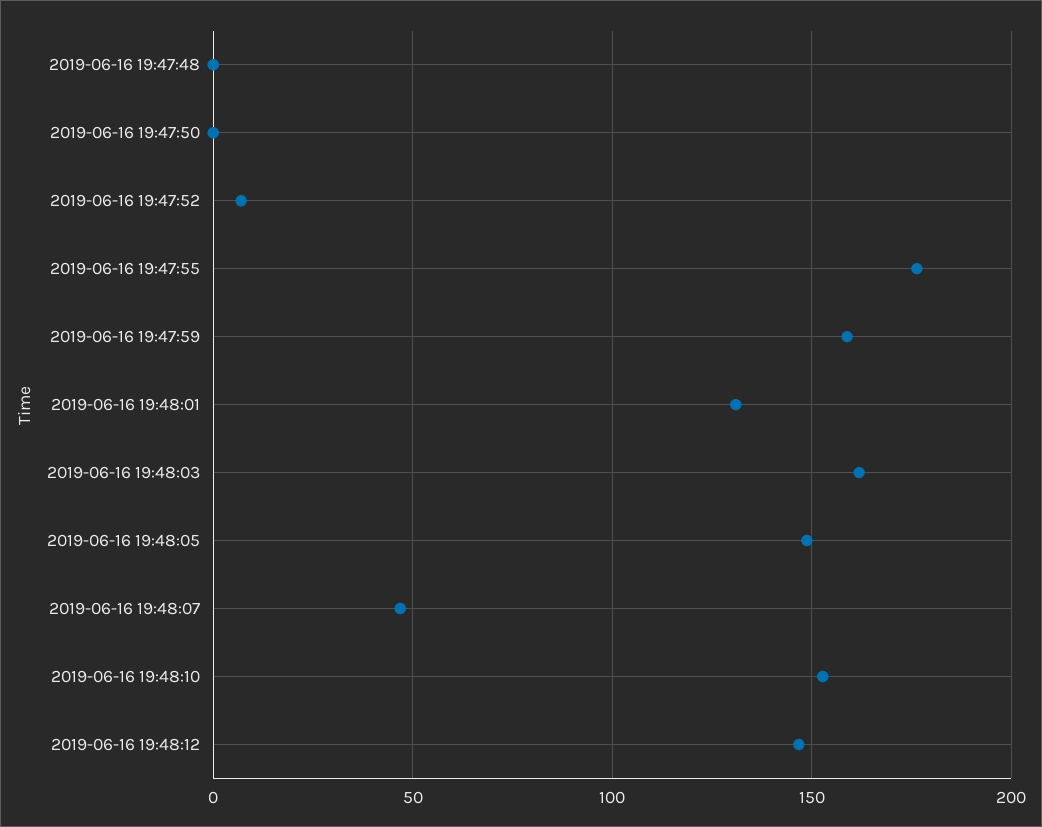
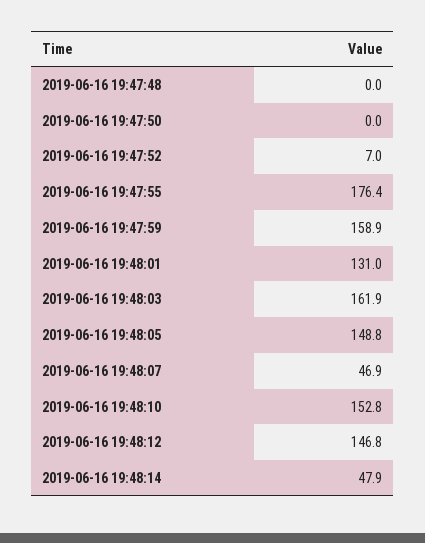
2019-06-16 19:48:14: none -> 47.9

